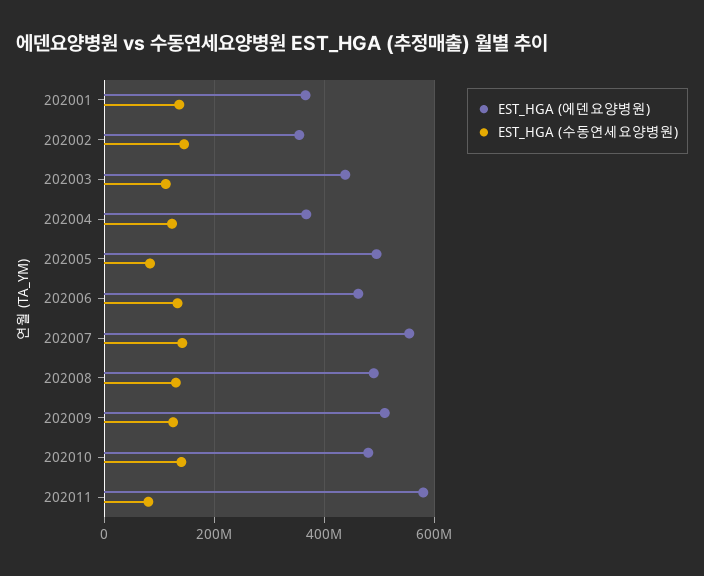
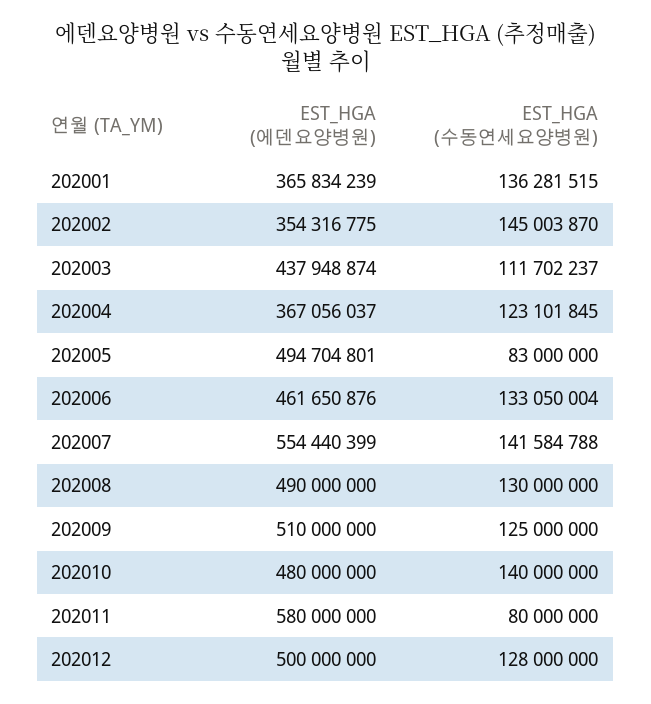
EST_HGA (에덴요양병원), 202012: none -> 500000000
EST_HGA (수동연세요양병원), 202012: none -> 128000000

